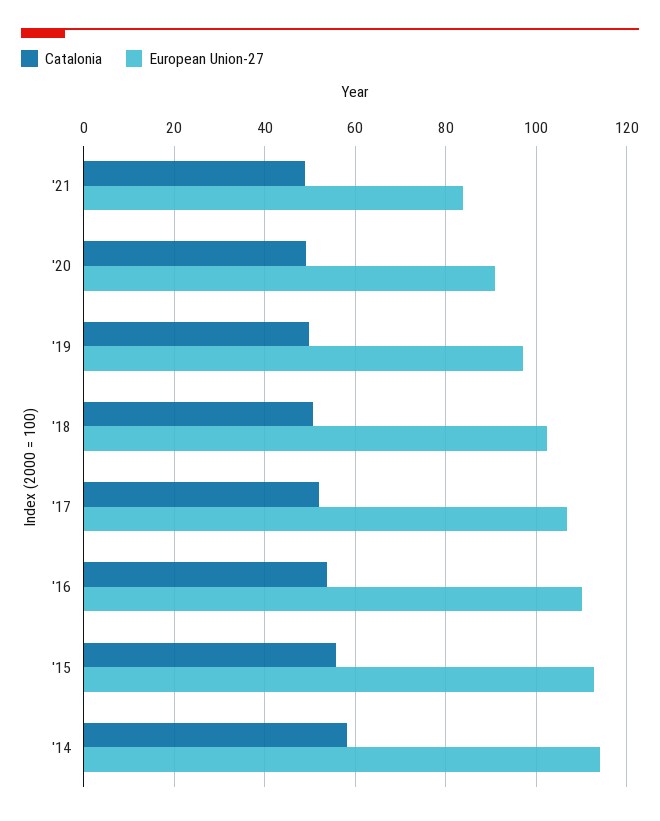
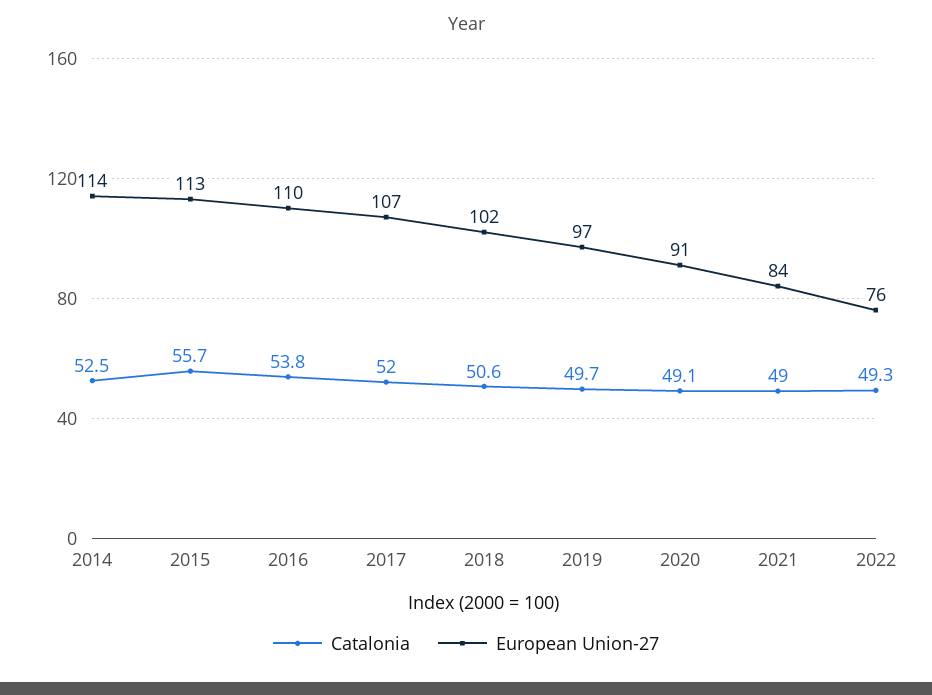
Catalonia, '14: 58 -> 52.5
Catalonia, 2022: none -> 49.3
European Union-27, 2022: none -> 76

